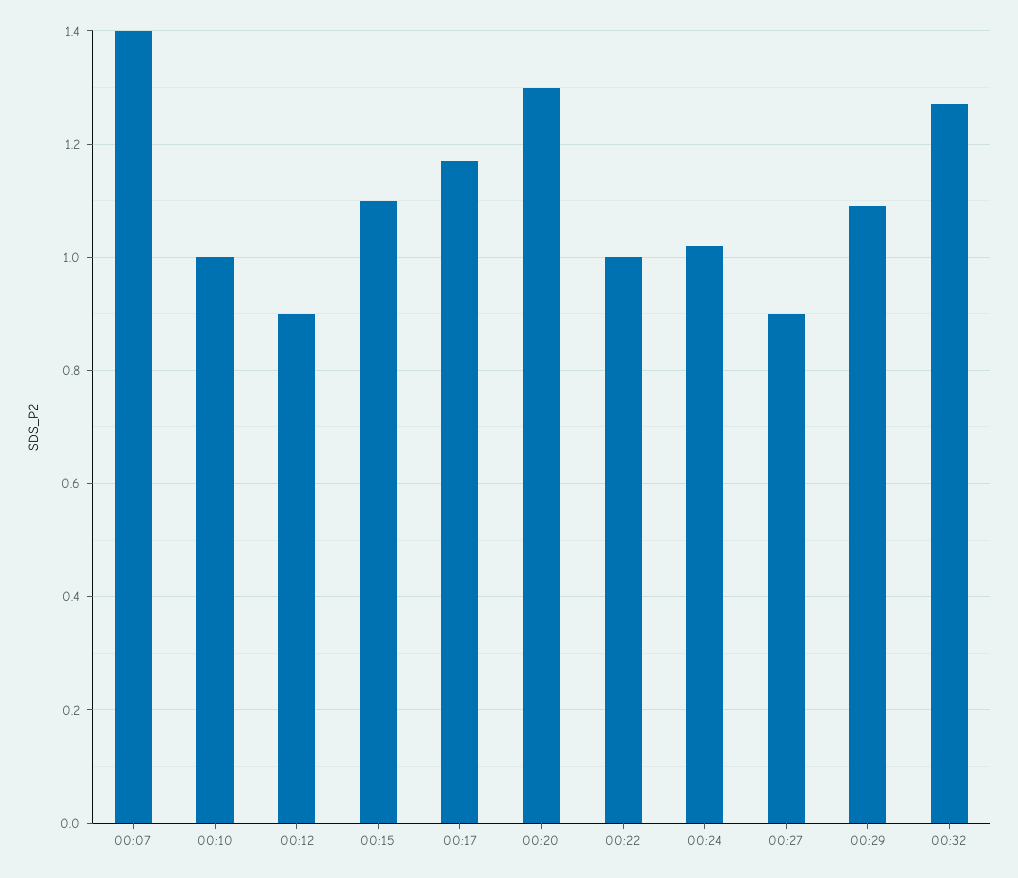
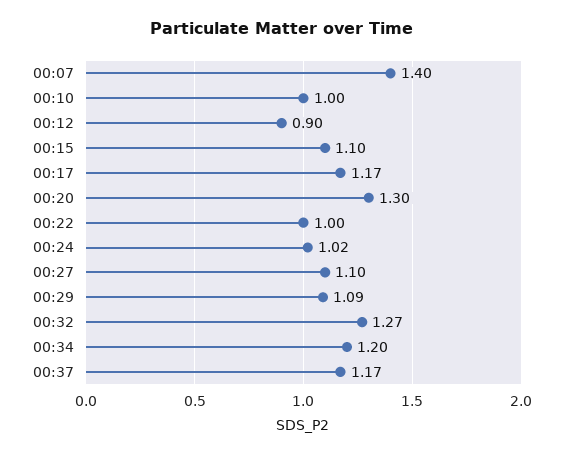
00:27: 0.9 -> 1.1
00:34: none -> 1.2
00:37: none -> 1.17

